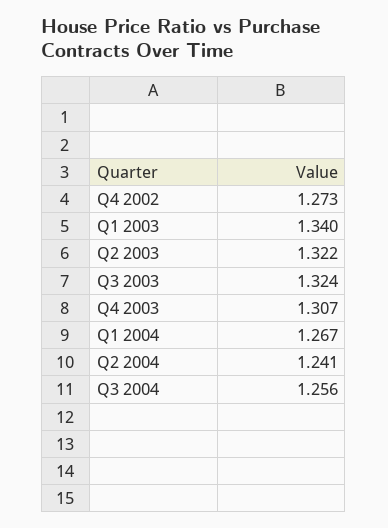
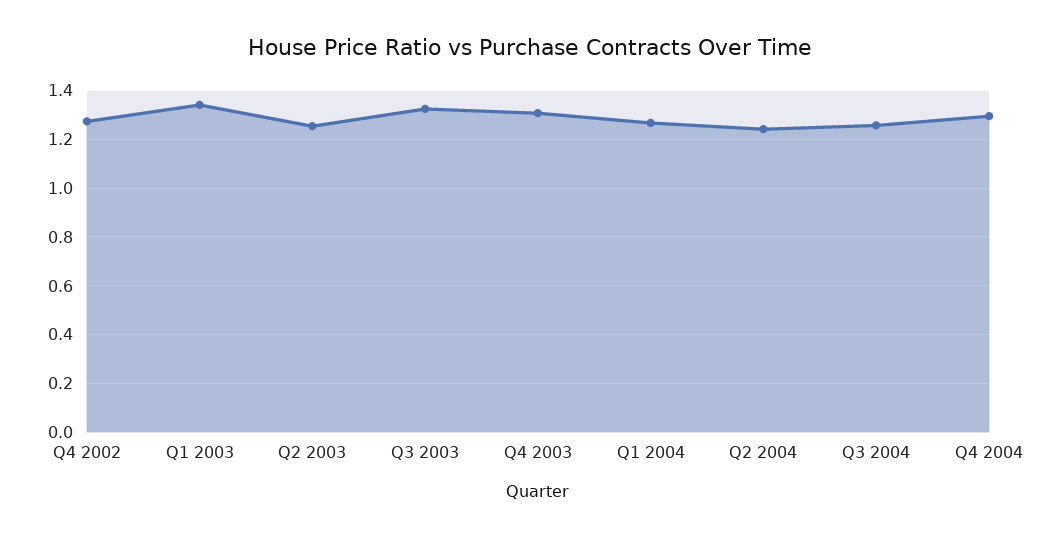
Q2 2003: 1.322 -> 1.25
Q4 2004: none -> 1.3

